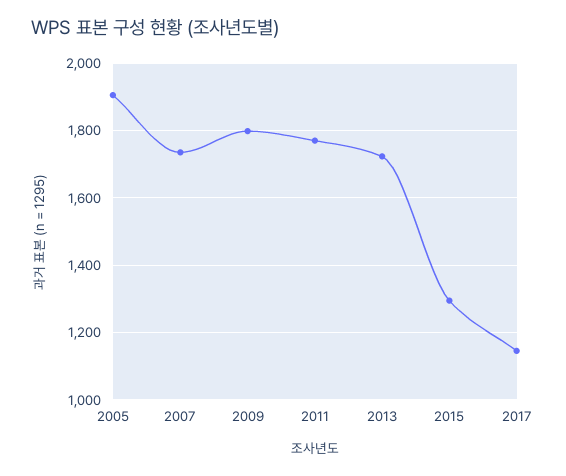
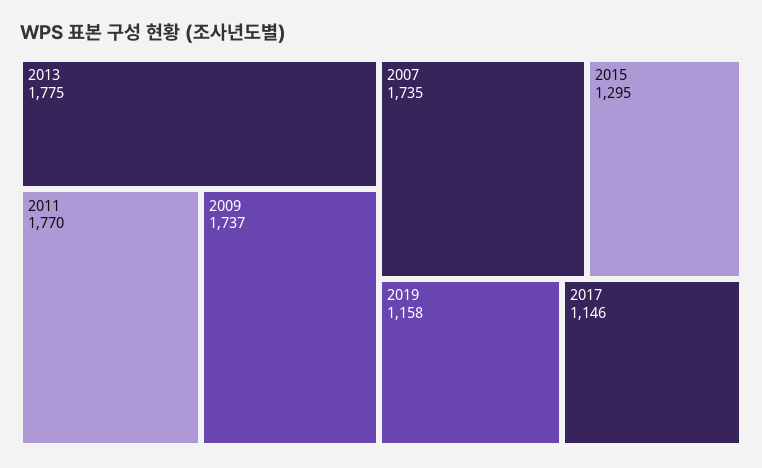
2005: 1900 -> none
2009: 1800 -> 1737
2013: 1720 -> 1775
2019: none -> 1158

